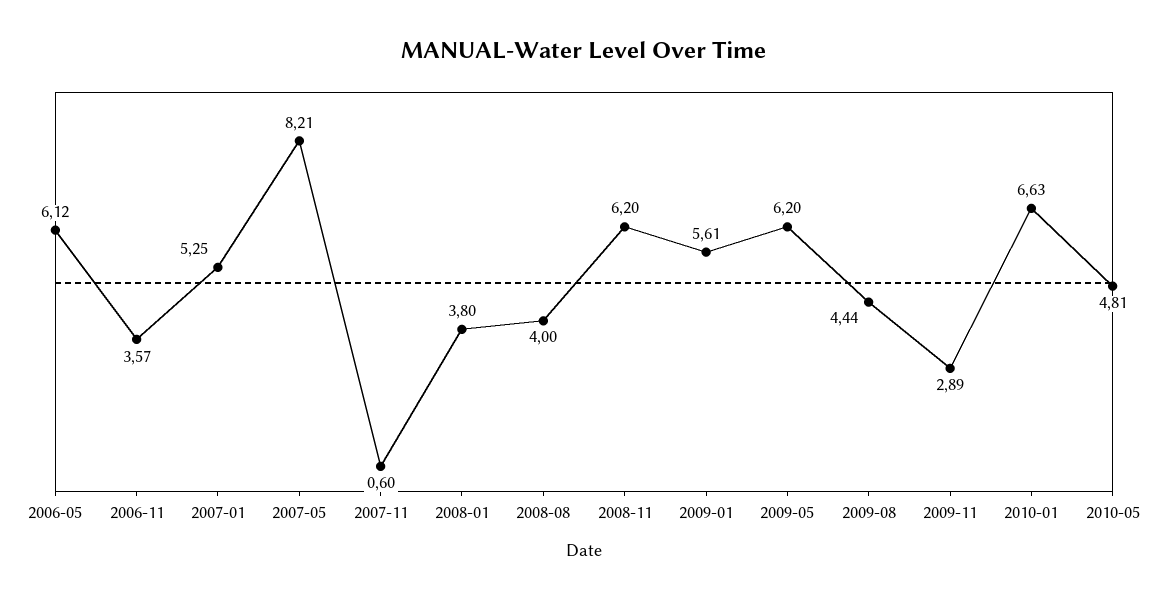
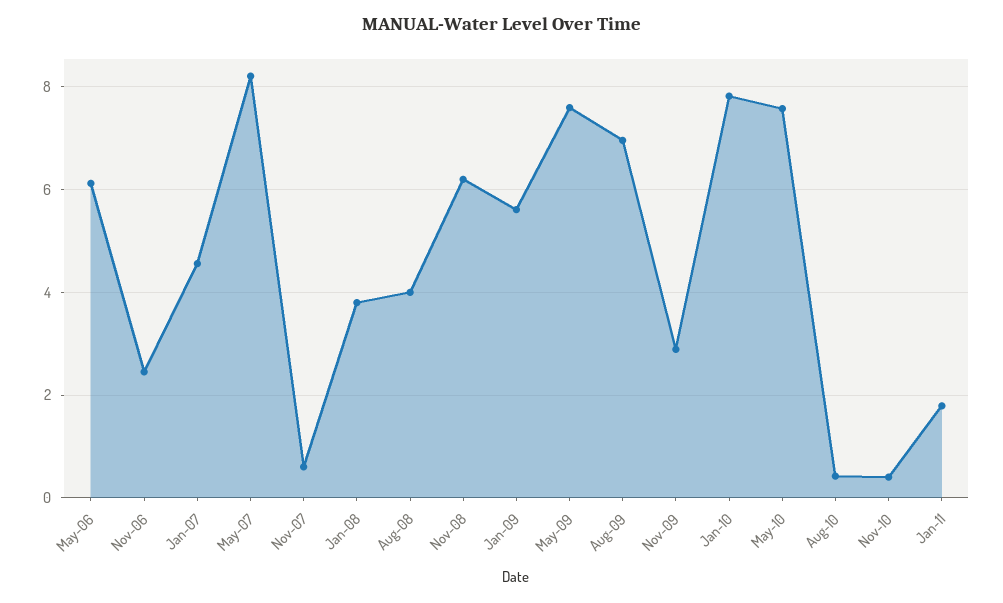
2006-11: 3.57 -> 2.4
2007-01: 5.25 -> 4.6
2009-05: 6.2 -> 7.6
2009-08: 4.44 -> 7
2010-01: 6.63 -> 7.8
2010-05: 4.81 -> 7.6
Aug-10: none -> 0.4
Nov-10: none -> 0.4
Jan-11: none -> 1.8

